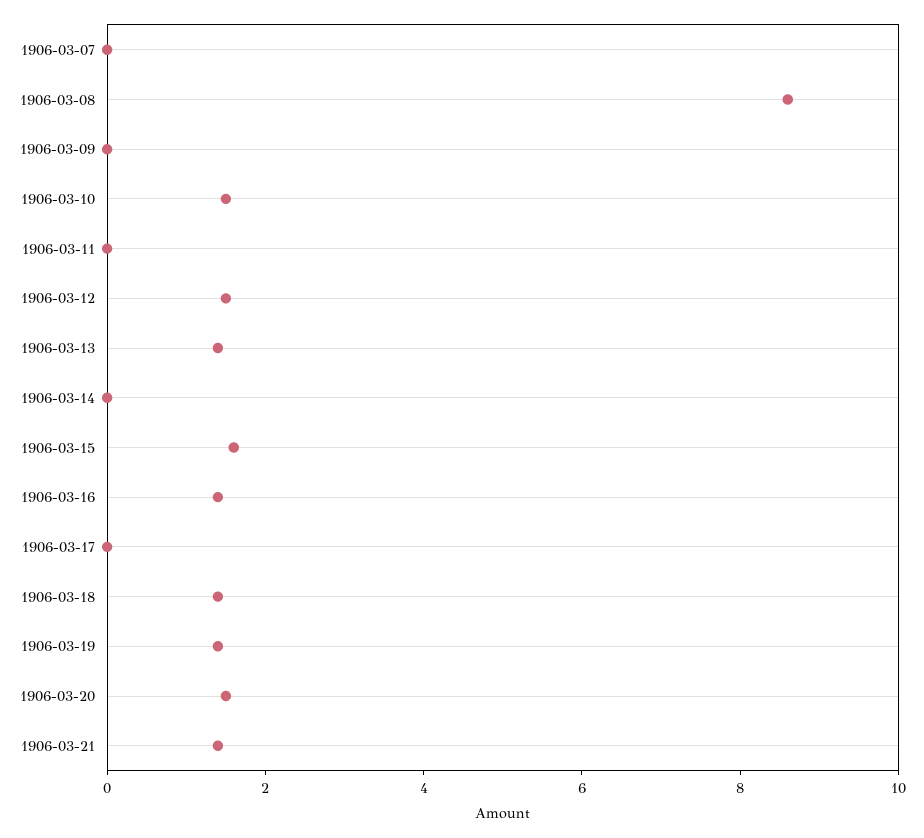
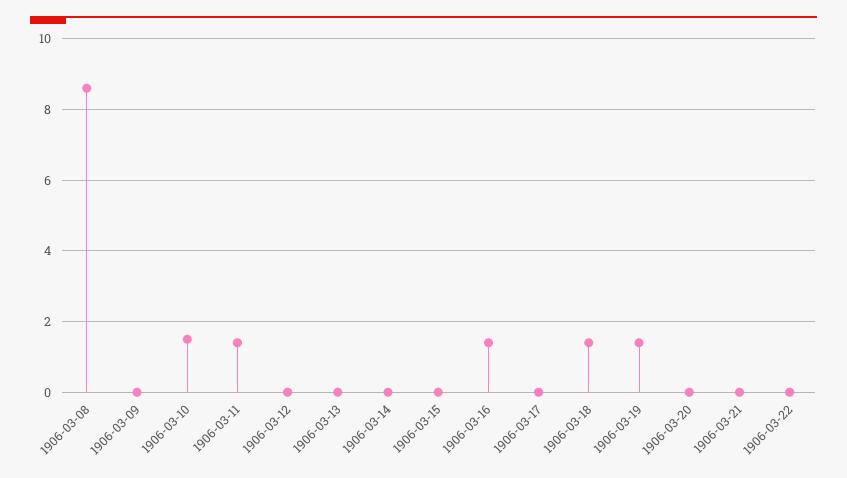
1906-03-07: 0 -> none
1906-03-11: 0 -> 1.5
1906-03-12: 1.5 -> 0
1906-03-13: 1.5 -> 0
1906-03-15: 1.5 -> 0
1906-03-20: 1.5 -> 0
1906-03-21: 1.5 -> 0
1906-03-22: none -> 0

